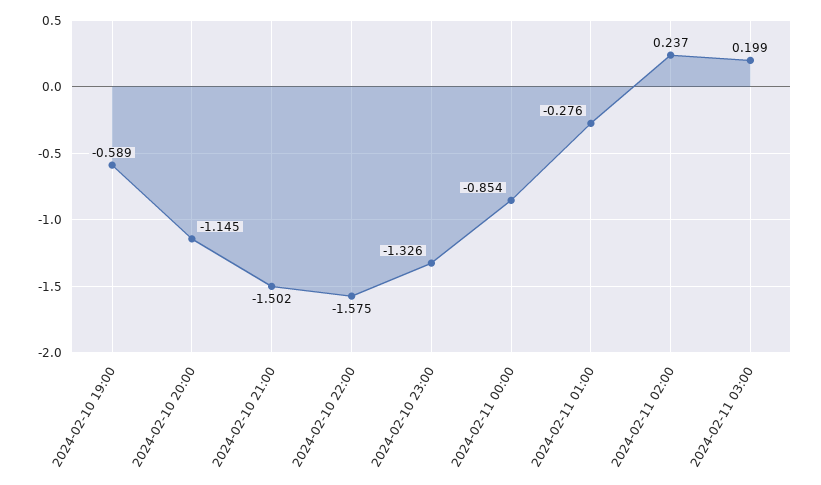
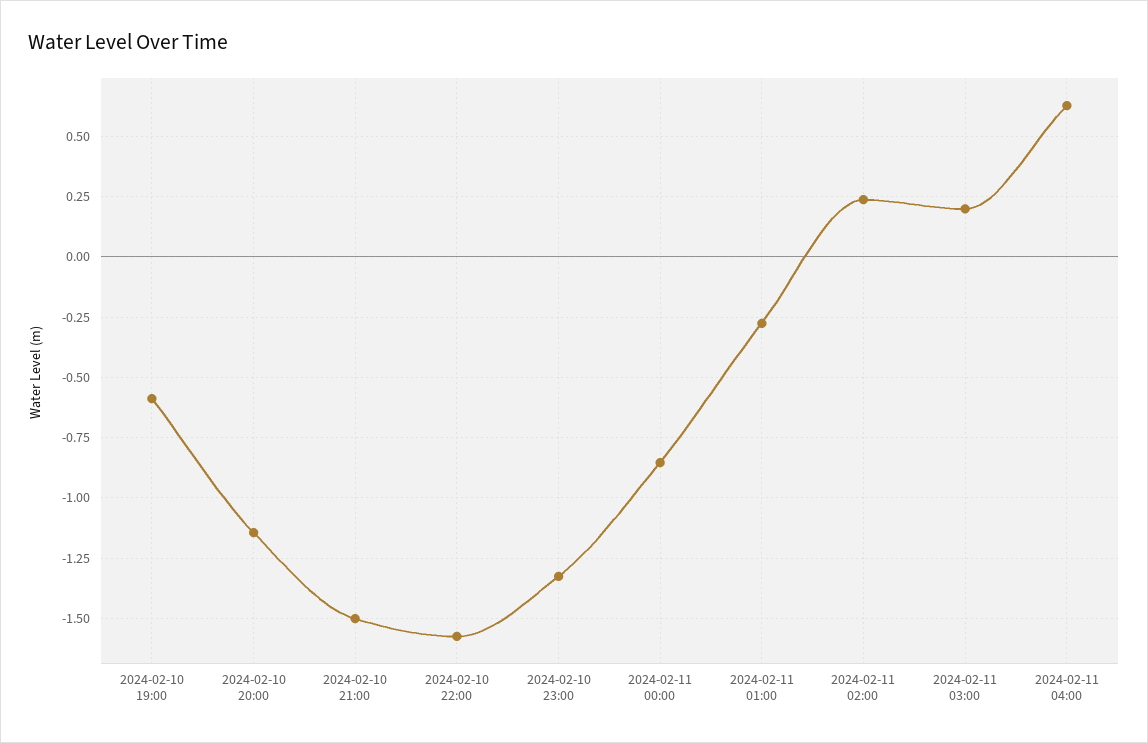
2024-02-11 04:00: none -> 0.625

